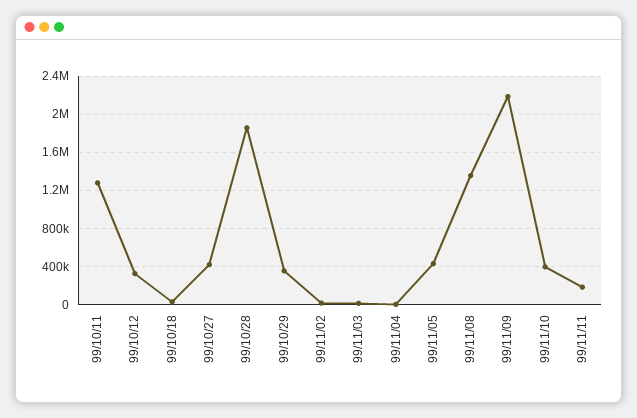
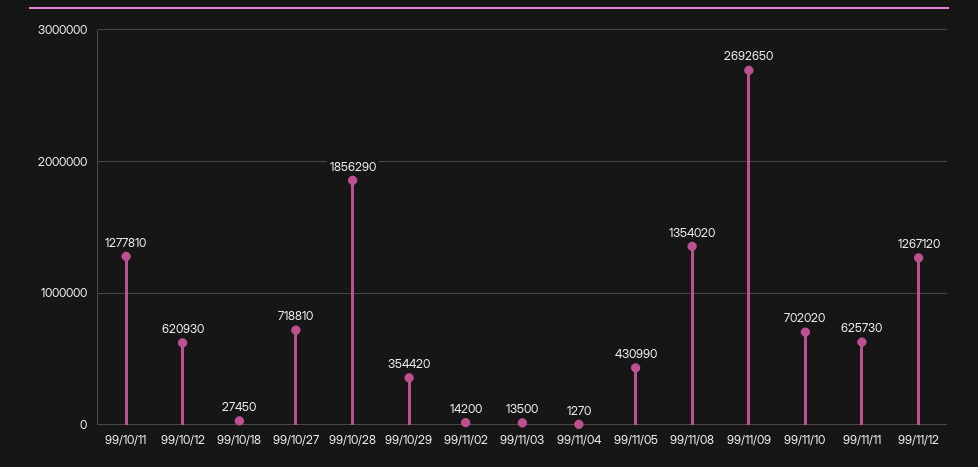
99/10/12: 300000 -> 620930
99/10/27: 400000 -> 718810
99/11/09: 2200000 -> 2692650
99/11/10: 400000 -> 702020
99/11/11: 200000 -> 625730
99/11/12: none -> 1267120

